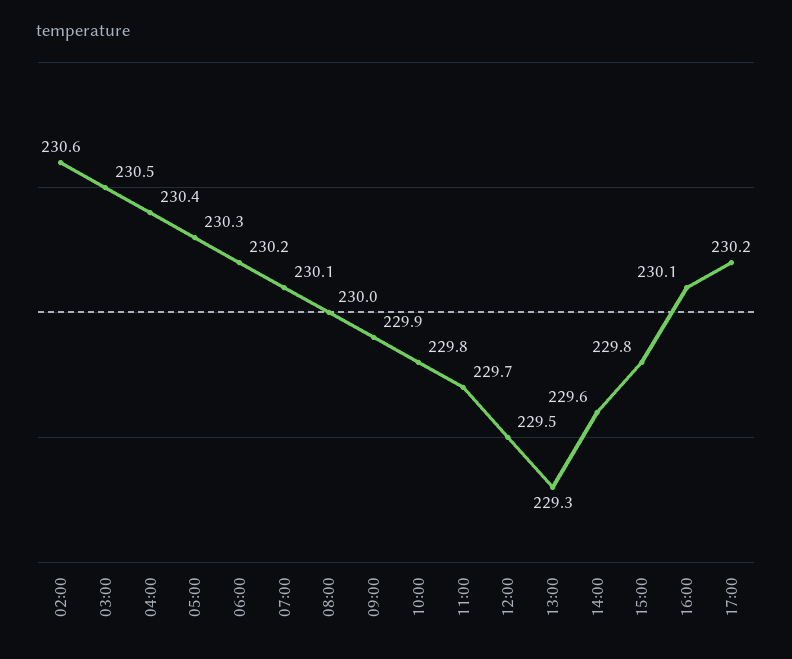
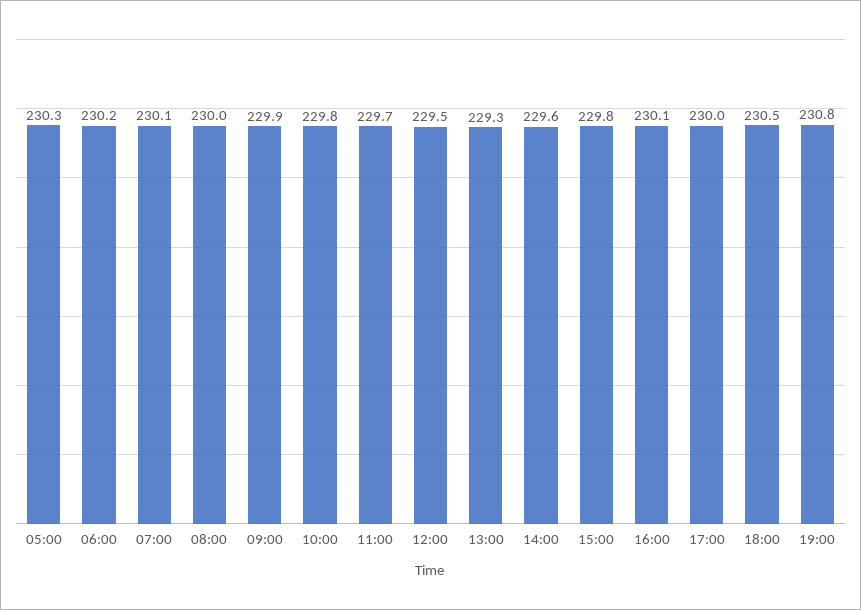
02:00: 230.6 -> none
03:00: 230.5 -> none
04:00: 230.4 -> none
17:00: 230.2 -> 230
18:00: none -> 230.5
19:00: none -> 230.8

